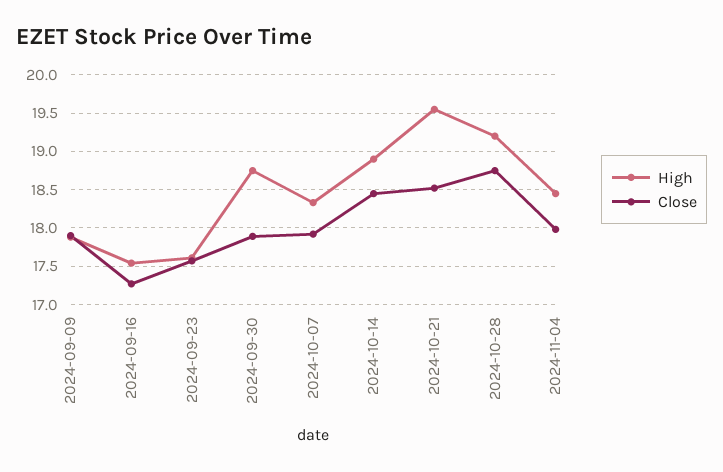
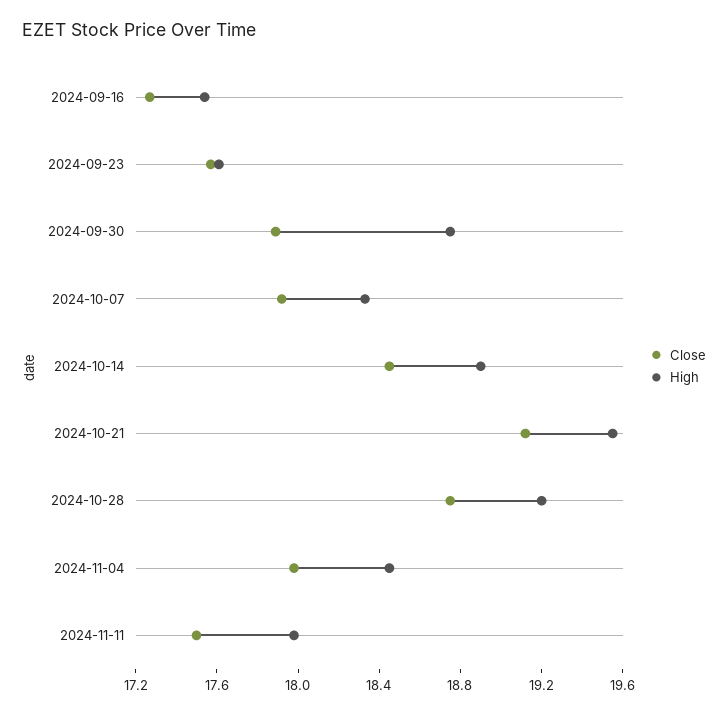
High, 2024-09-09: 17.9 -> none
Close, 2024-09-09: 17.9 -> none
Close, 2024-10-21: 18.5 -> 19.1
Close, 2024-11-11: none -> 17.5
High, 2024-11-11: none -> 18

